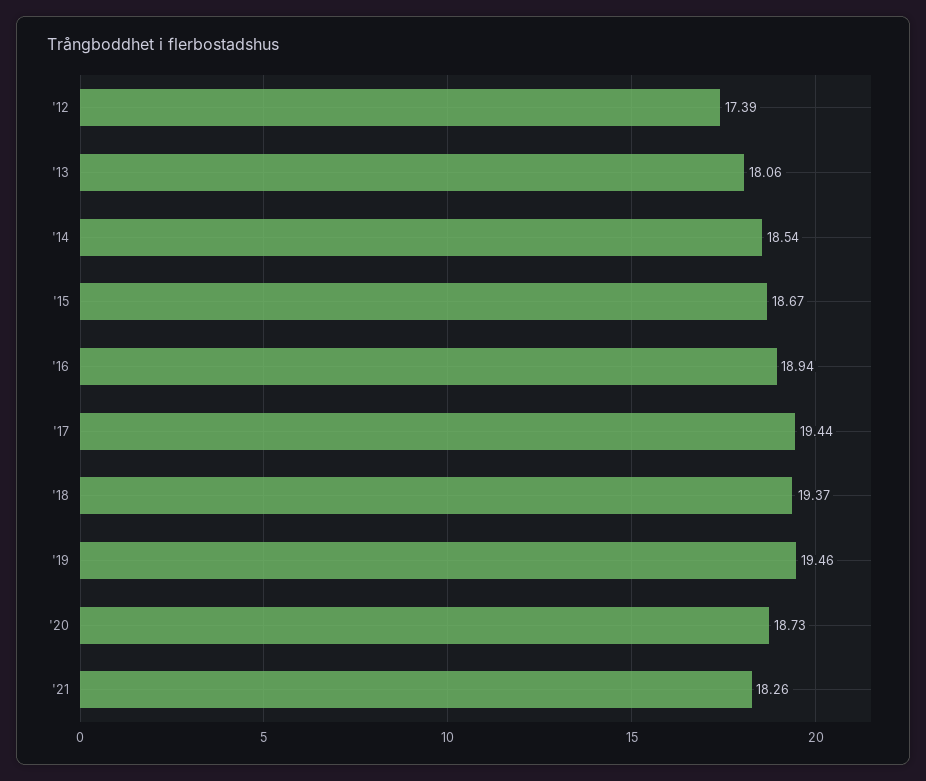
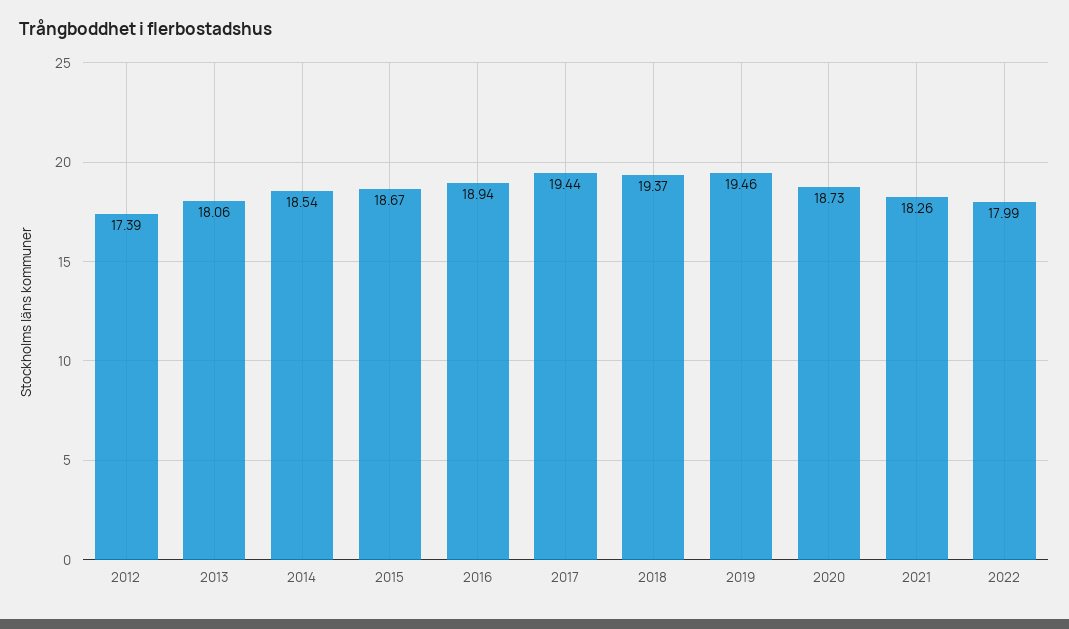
2022: none -> 17.99

